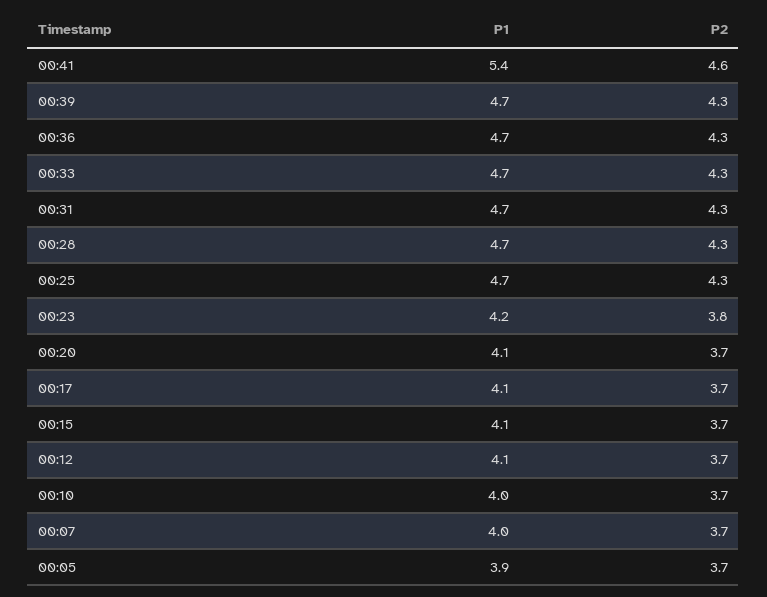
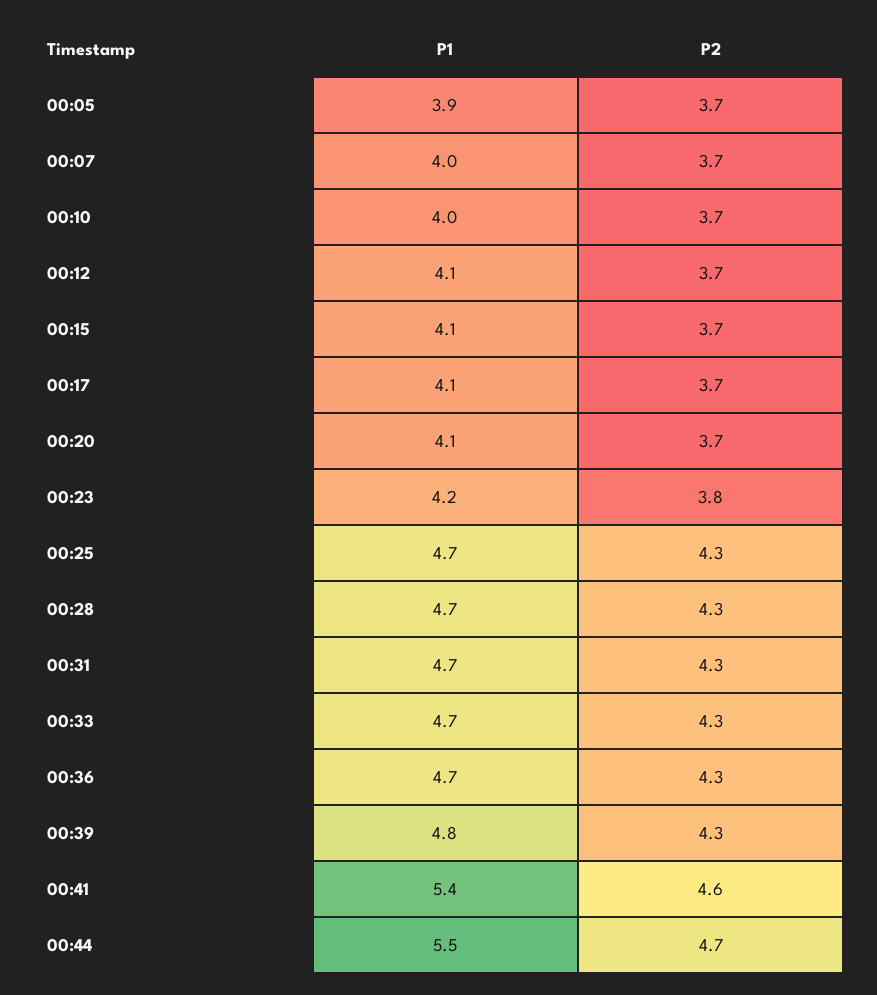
P1, 00:39: 4.7 -> 4.8
P1, 00:44: none -> 5.5
P2, 00:44: none -> 4.7

